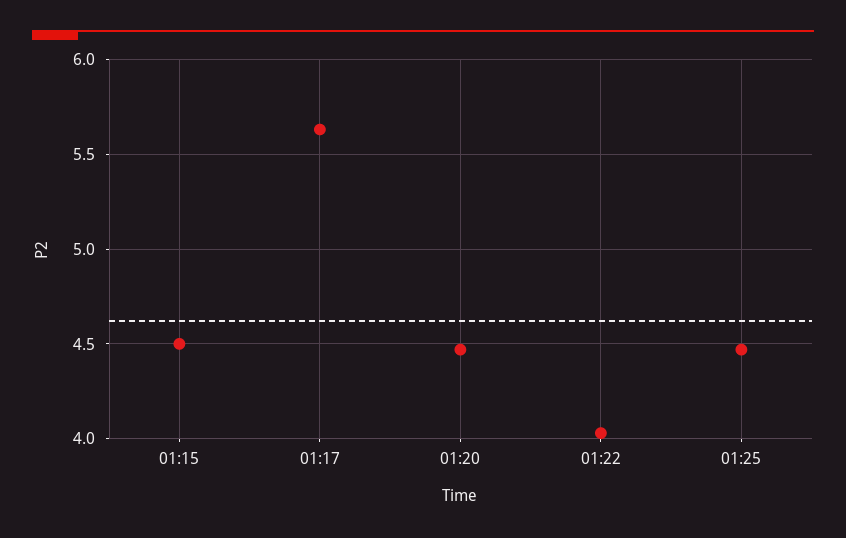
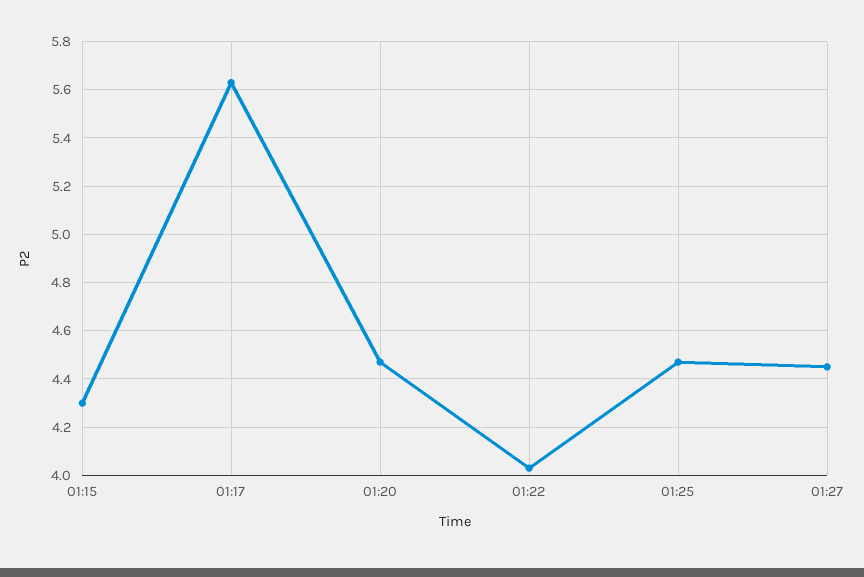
01:15: 4.5 -> 4.3
01:27: none -> 4.45

